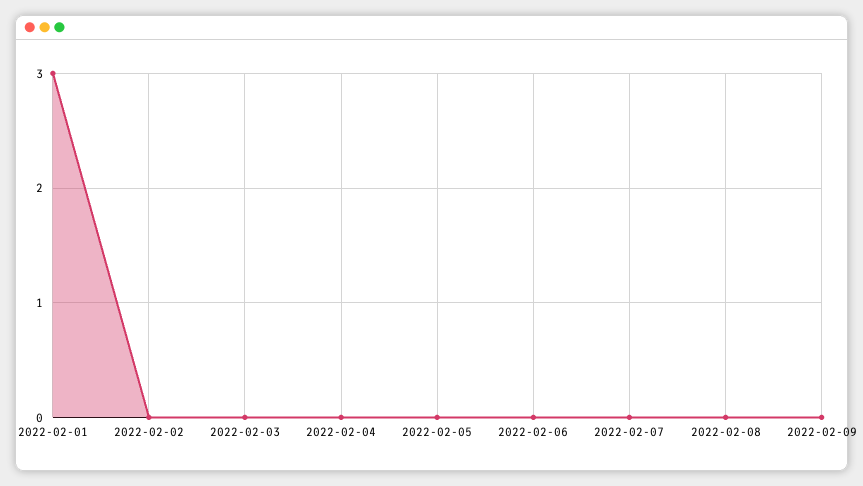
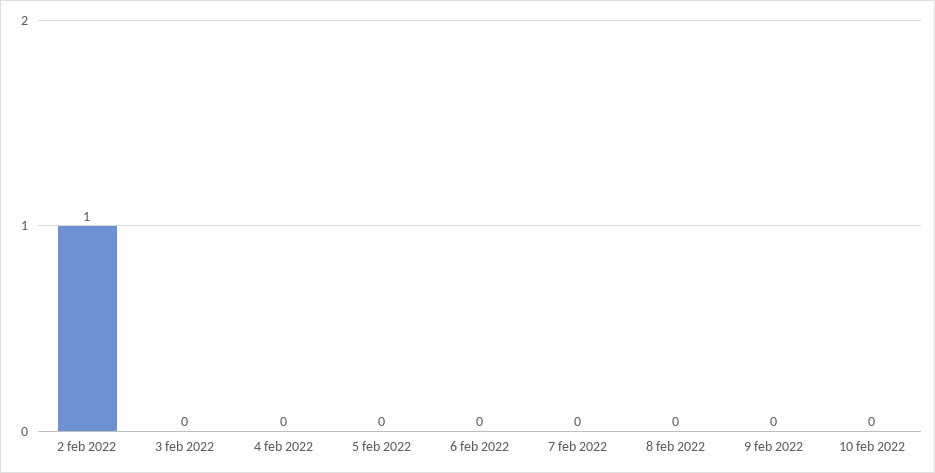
2022-02-01: 3 -> none
2022-02-02: 0 -> 1
10 feb 2022: none -> 0

